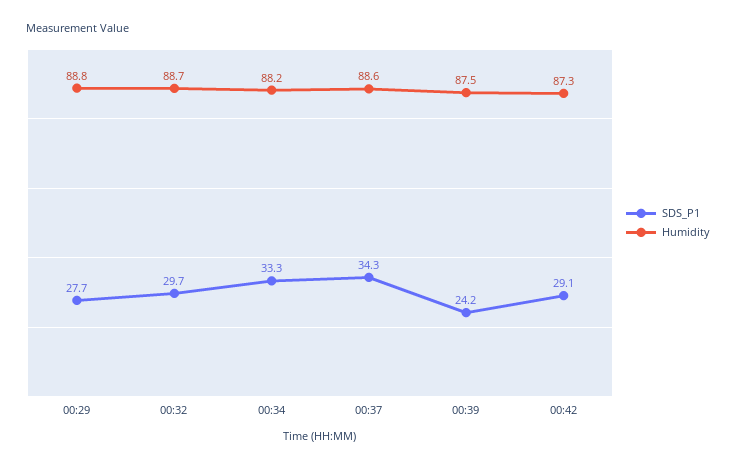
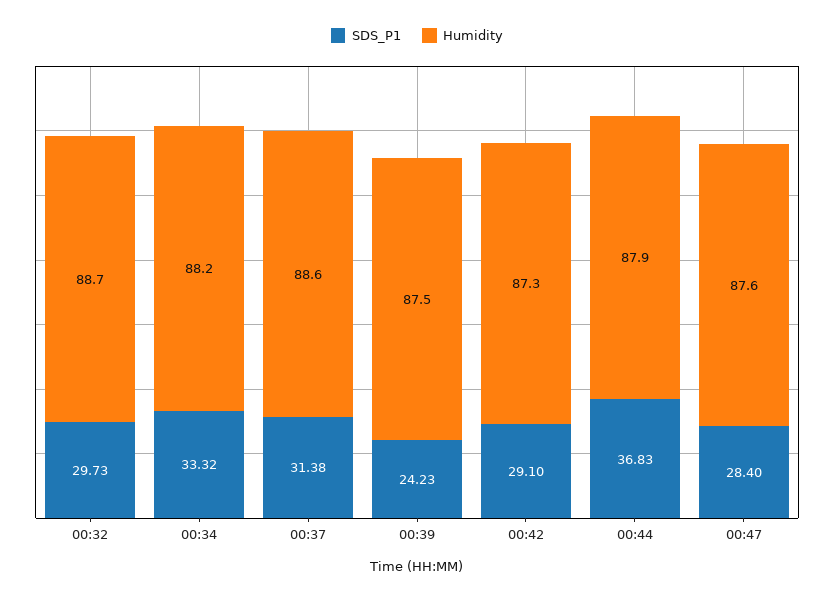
SDS_P1, 00:29: 27.7 -> none
Humidity, 00:29: 88.8 -> none
SDS_P1, 00:37: 34.3 -> 31.38
SDS_P1, 00:44: none -> 36.83
Humidity, 00:44: none -> 87.9
SDS_P1, 00:47: none -> 28.4
Humidity, 00:47: none -> 87.6

